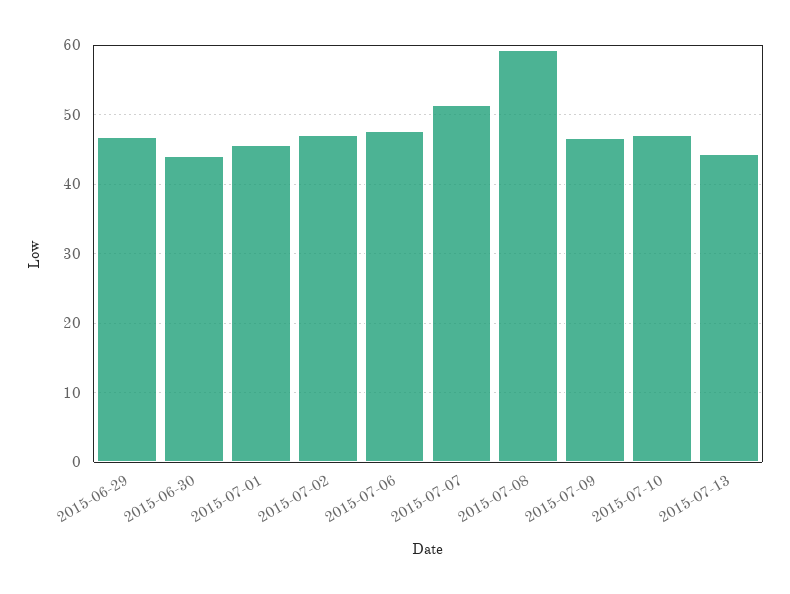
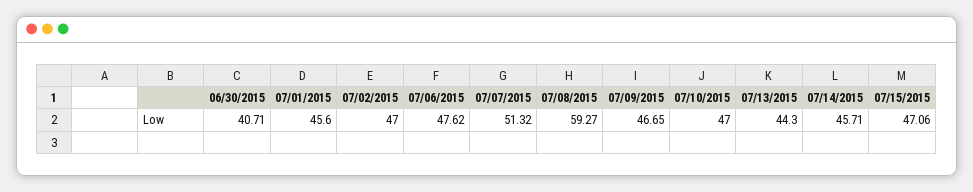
2015-06-29: 47 -> none
2015-06-30: 44 -> 40.71
07/14/2015: none -> 45.71
07/15/2015: none -> 47.06

